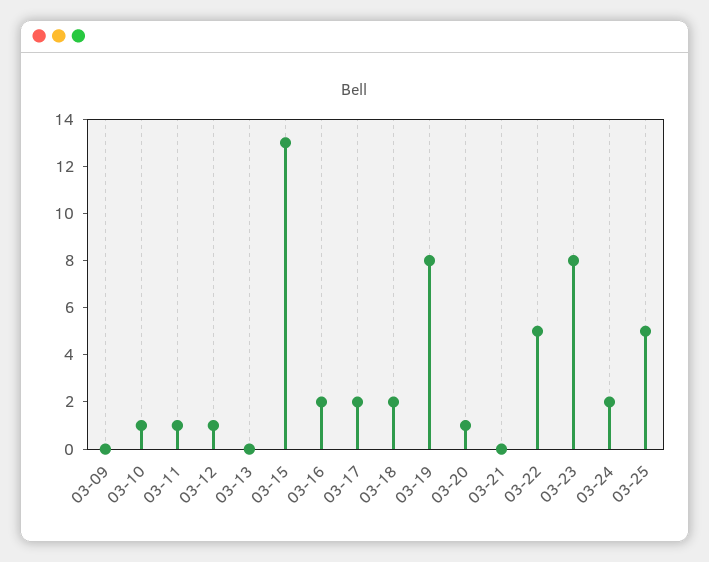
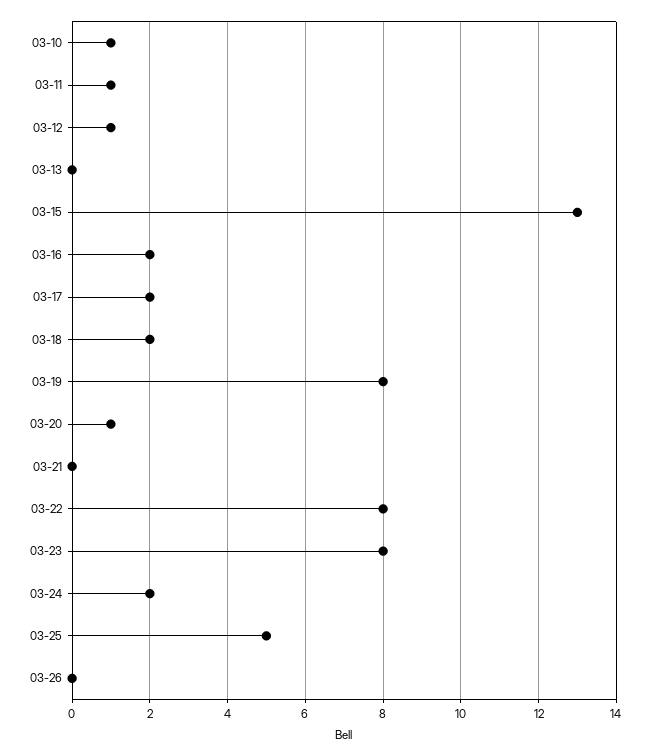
03-09: 0 -> none
03-22: 5 -> 8
03-26: none -> 0

